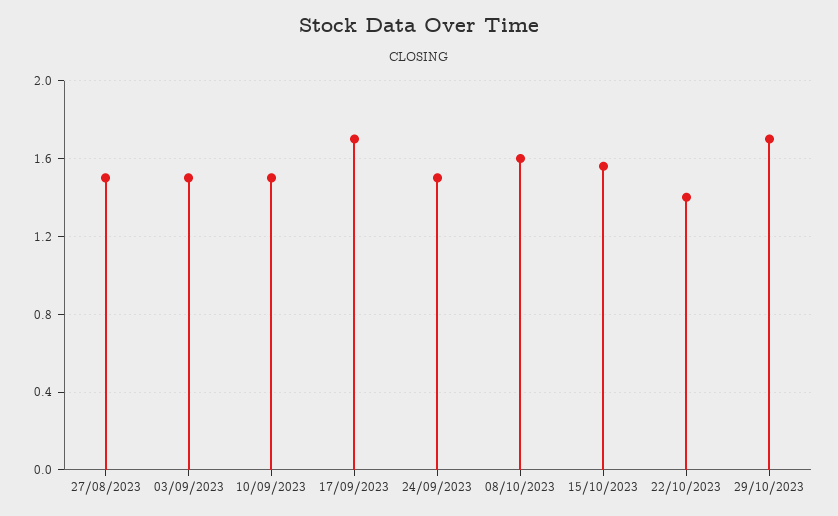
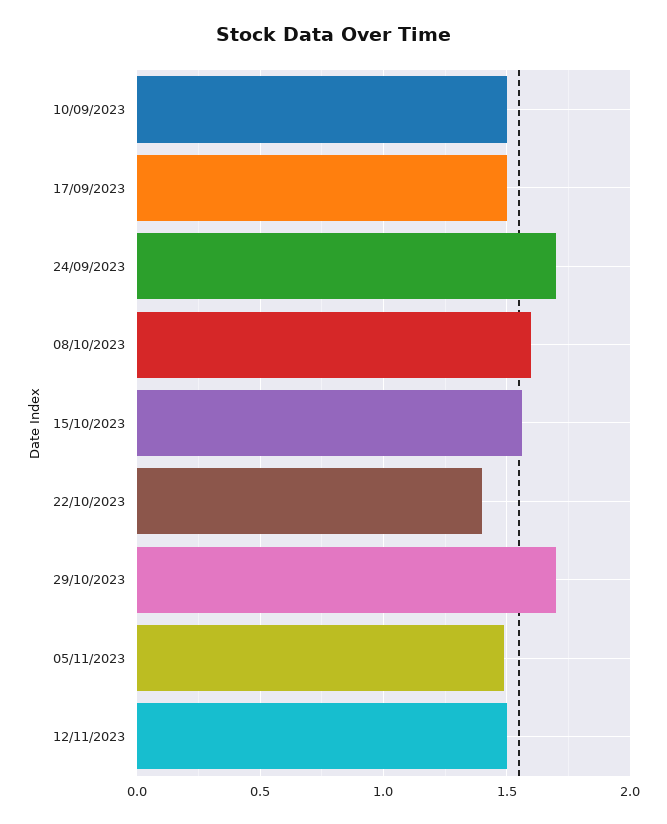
27/08/2023: 1.5 -> none
03/09/2023: 1.5 -> none
17/09/2023: 1.7 -> 1.5
24/09/2023: 1.5 -> 1.7
05/11/2023: none -> 1.5
12/11/2023: none -> 1.5

